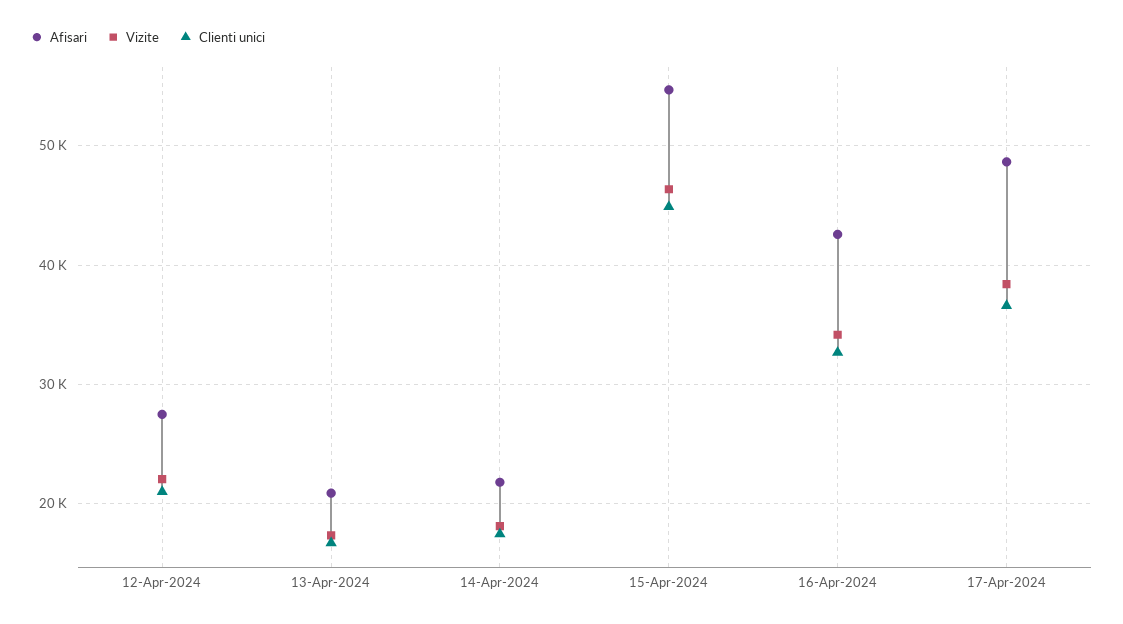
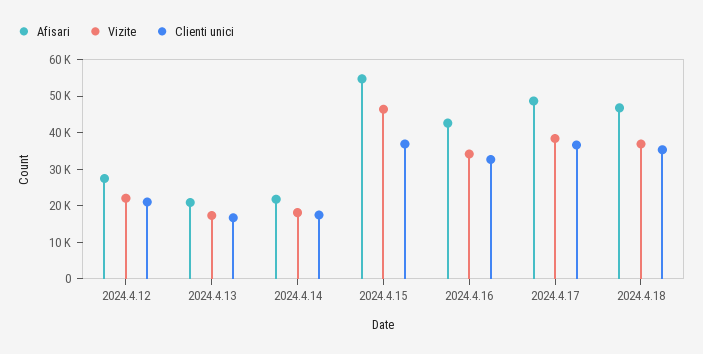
Clienti unici, 15-Apr-2024: 45000 -> 37500
Afisari, 2024.4.18: none -> 47500
Vizite, 2024.4.18: none -> 37500
Clienti unici, 2024.4.18: none -> 35000

